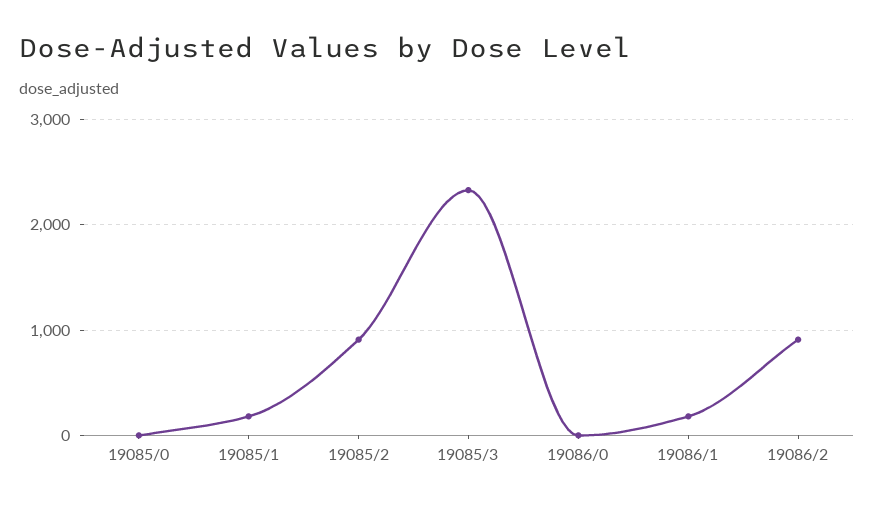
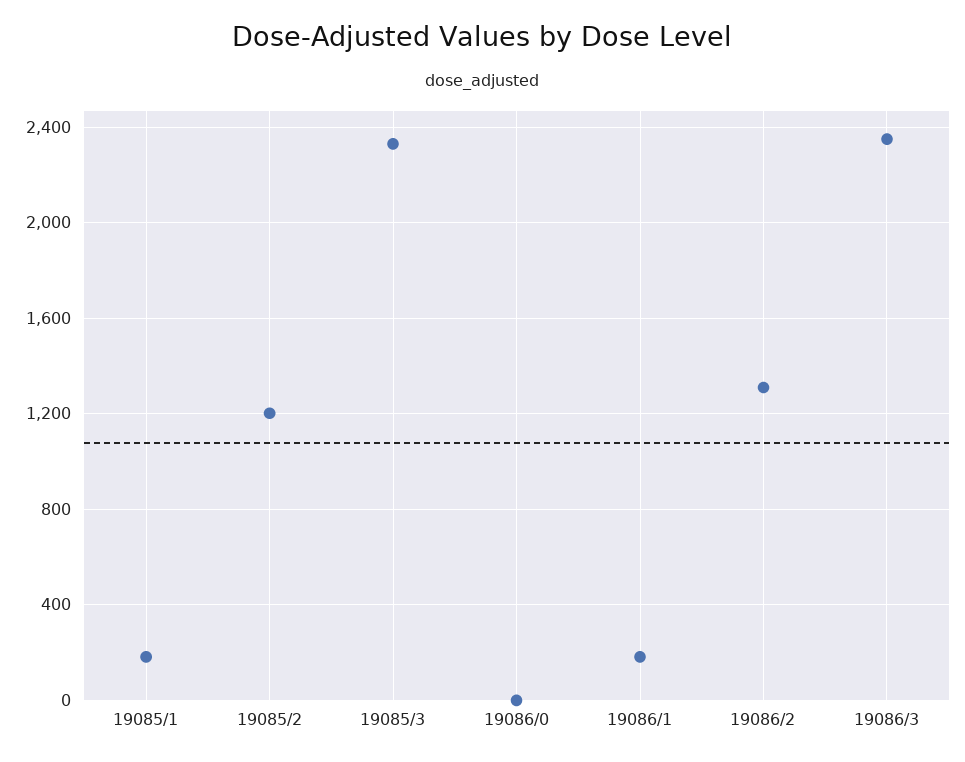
19085/0: 0 -> none
19085/2: 900 -> 1200
19086/2: 900 -> 1300
19086/3: none -> 2350

